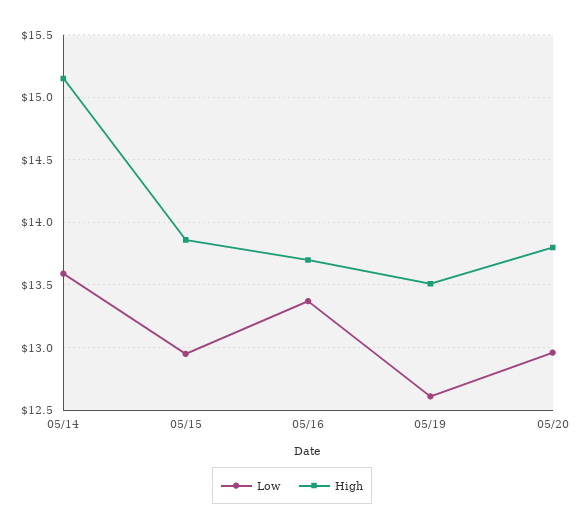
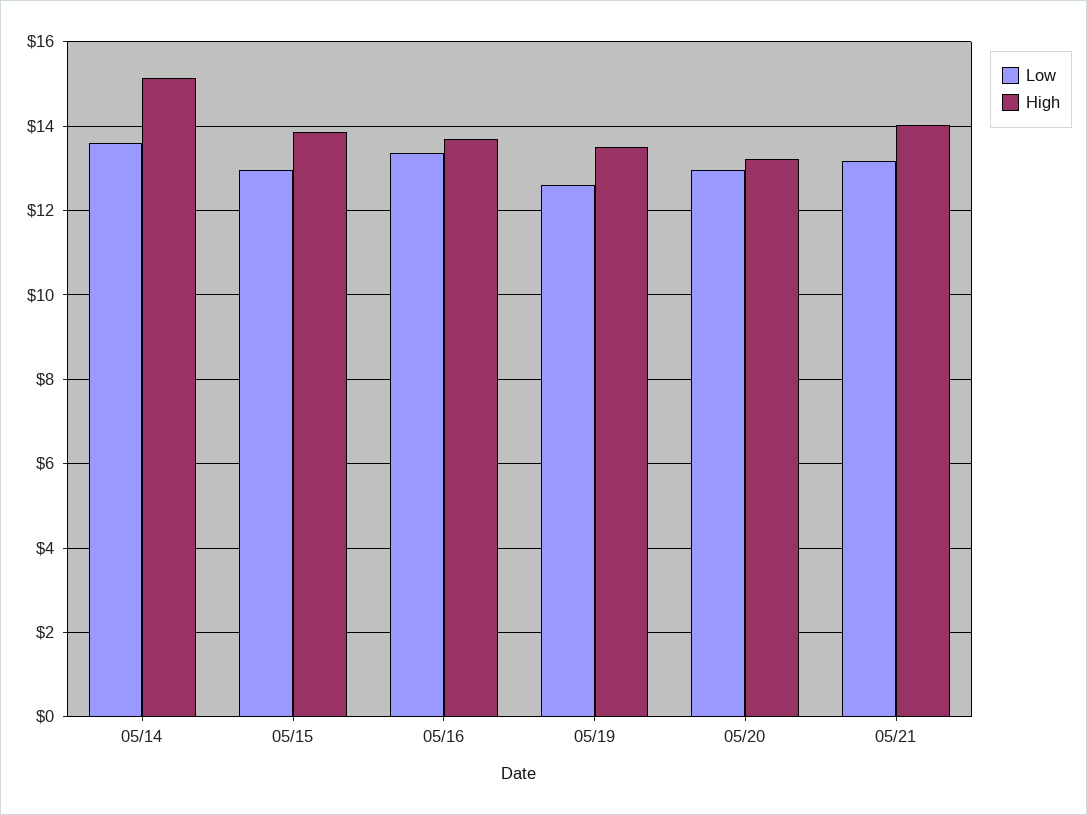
High, 05/20: 13.8 -> 13.2
Low, 05/21: none -> 13.2
High, 05/21: none -> 14

